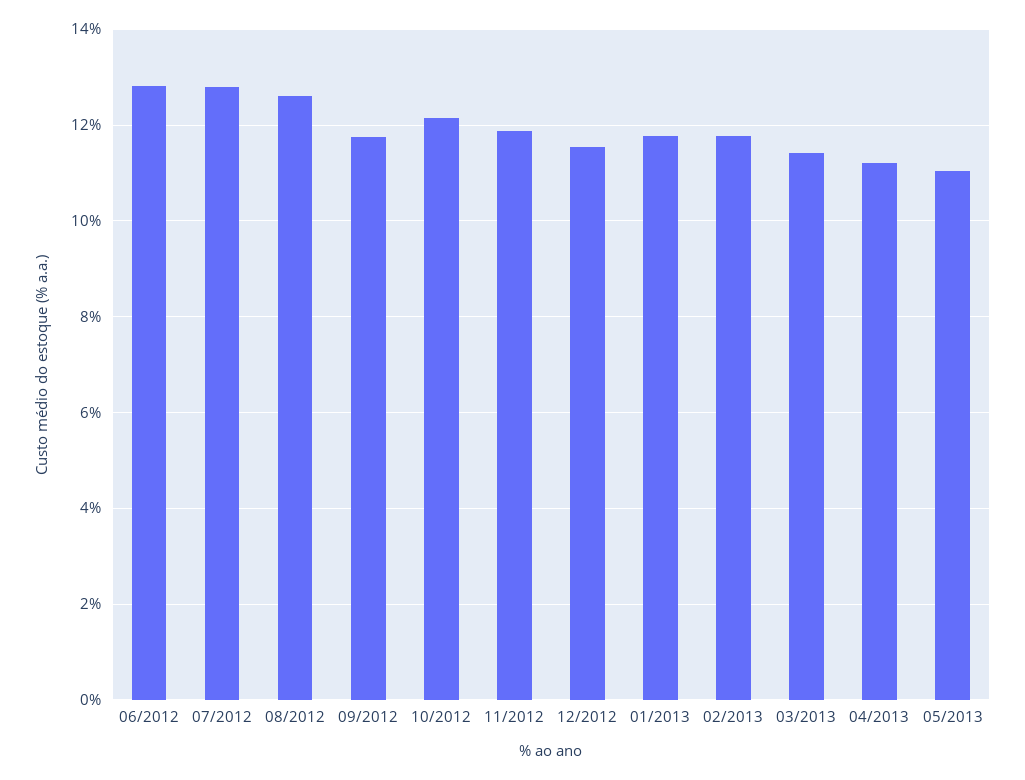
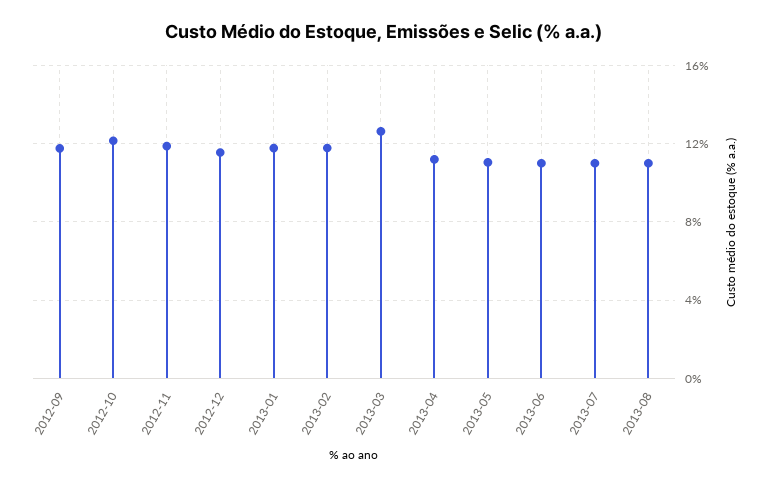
06/2012: 12.8 -> none
07/2012: 12.8 -> none
08/2012: 12.6 -> none
03/2013: 11.4 -> 12.5
2013-06: none -> 11
2013-07: none -> 11
2013-08: none -> 11

